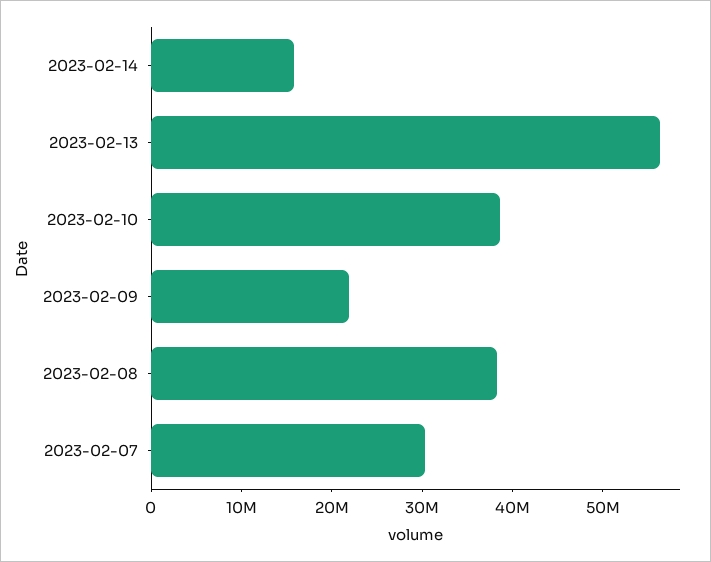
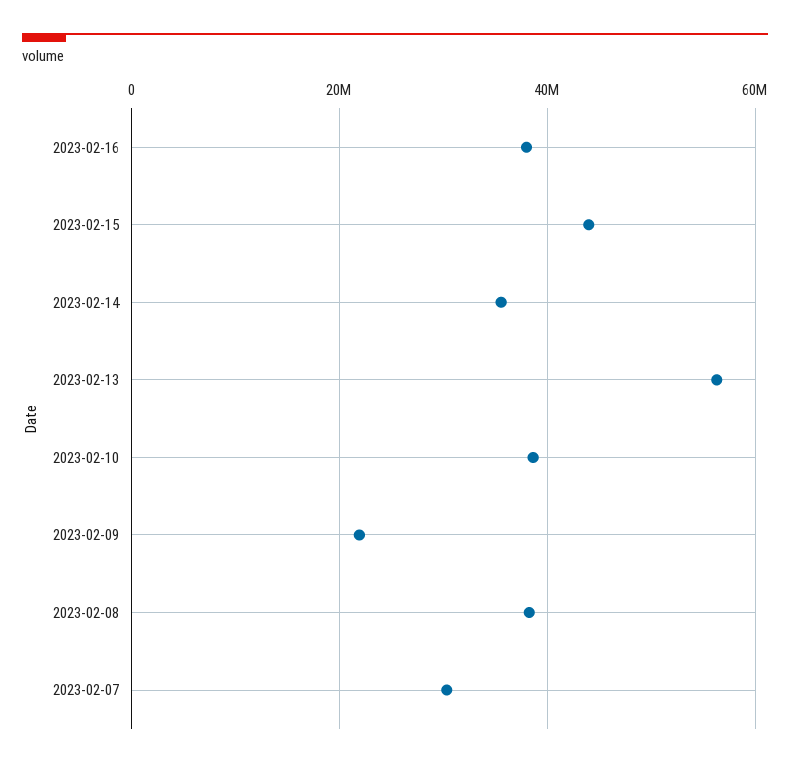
2023-02-14: 16000000 -> 36000000
2023-02-16: none -> 38000000
2023-02-15: none -> 44000000

